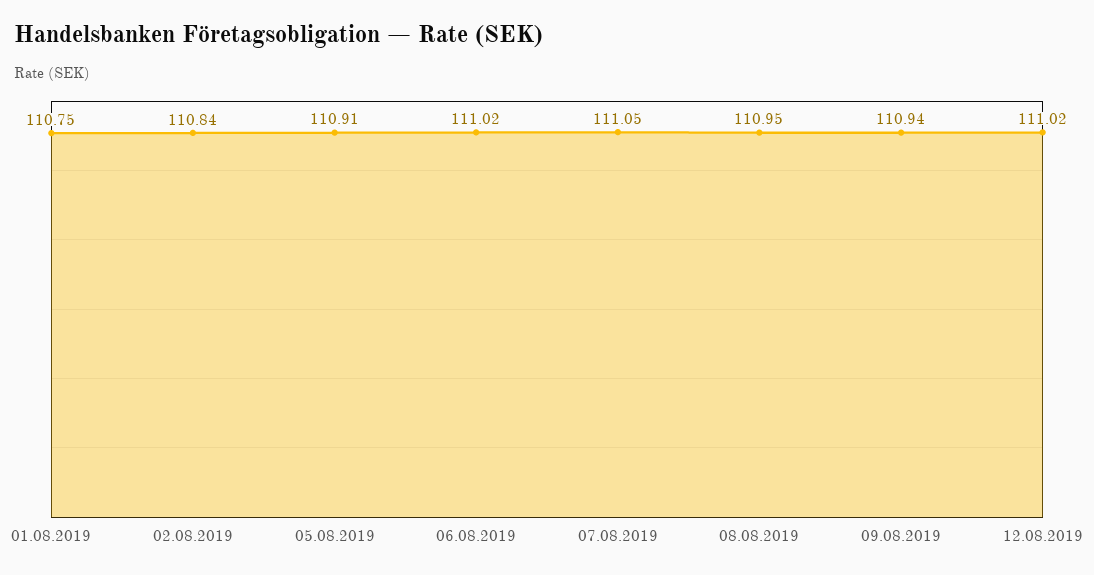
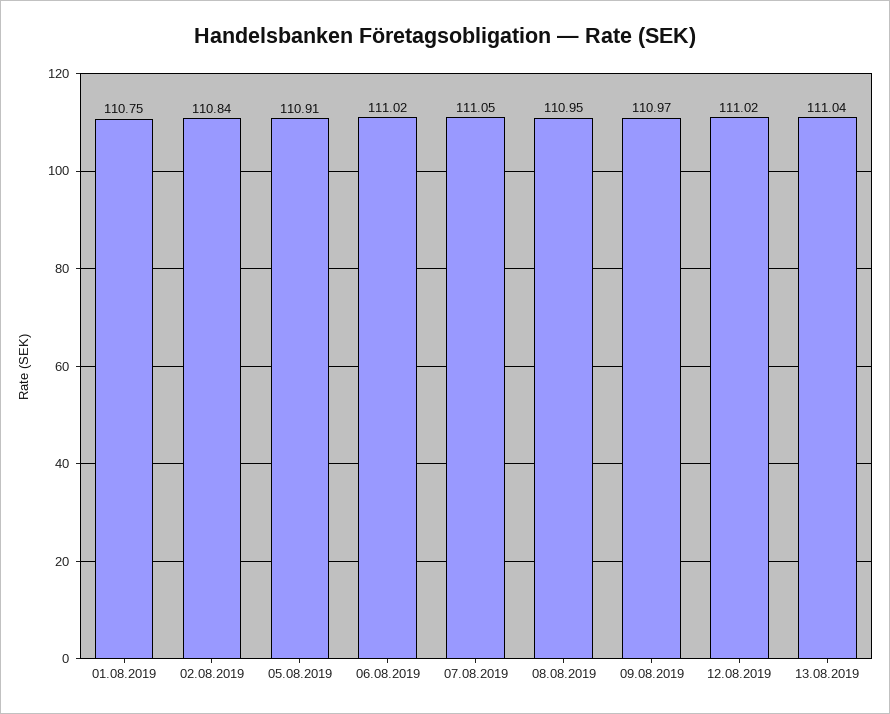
09.08.2019: 110.94 -> 110.97
13.08.2019: none -> 111.04

